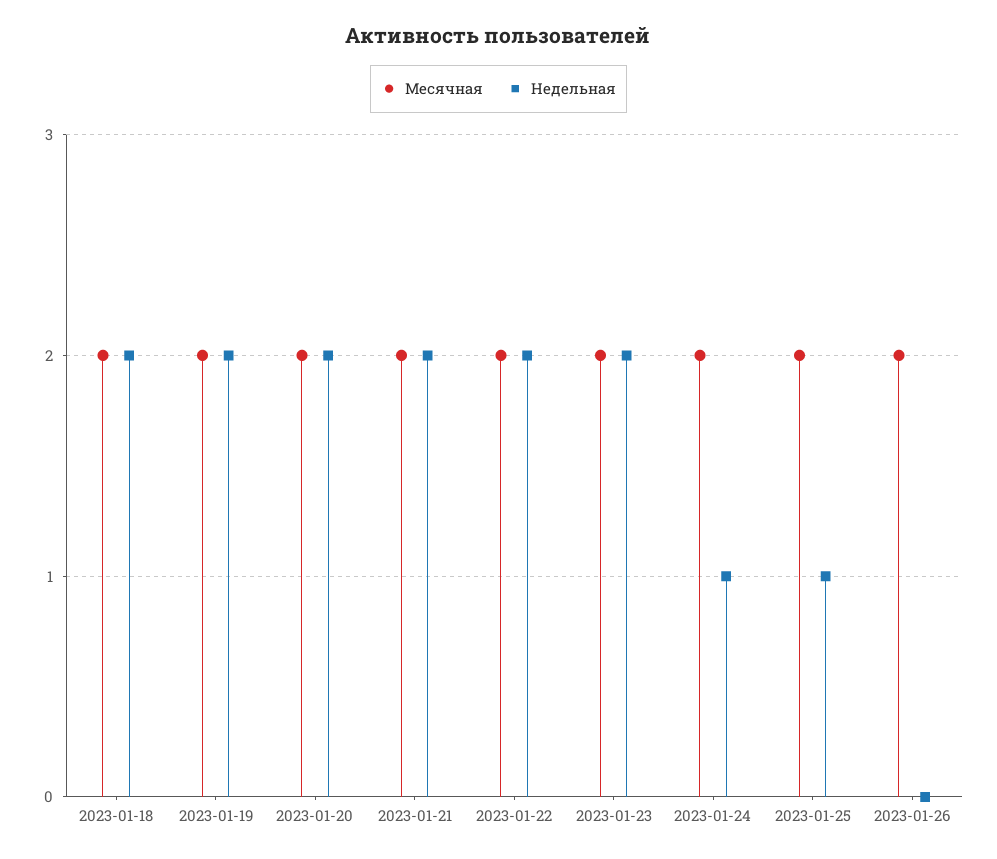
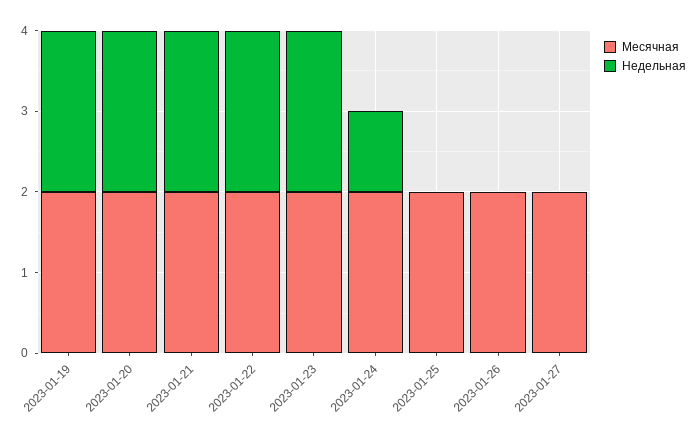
Месячная, 2023-01-18: 2 -> none
Недельная, 2023-01-18: 2 -> none
Недельная, 2023-01-25: 1 -> 0
Месячная, 2023-01-27: none -> 2
Недельная, 2023-01-27: none -> 0

